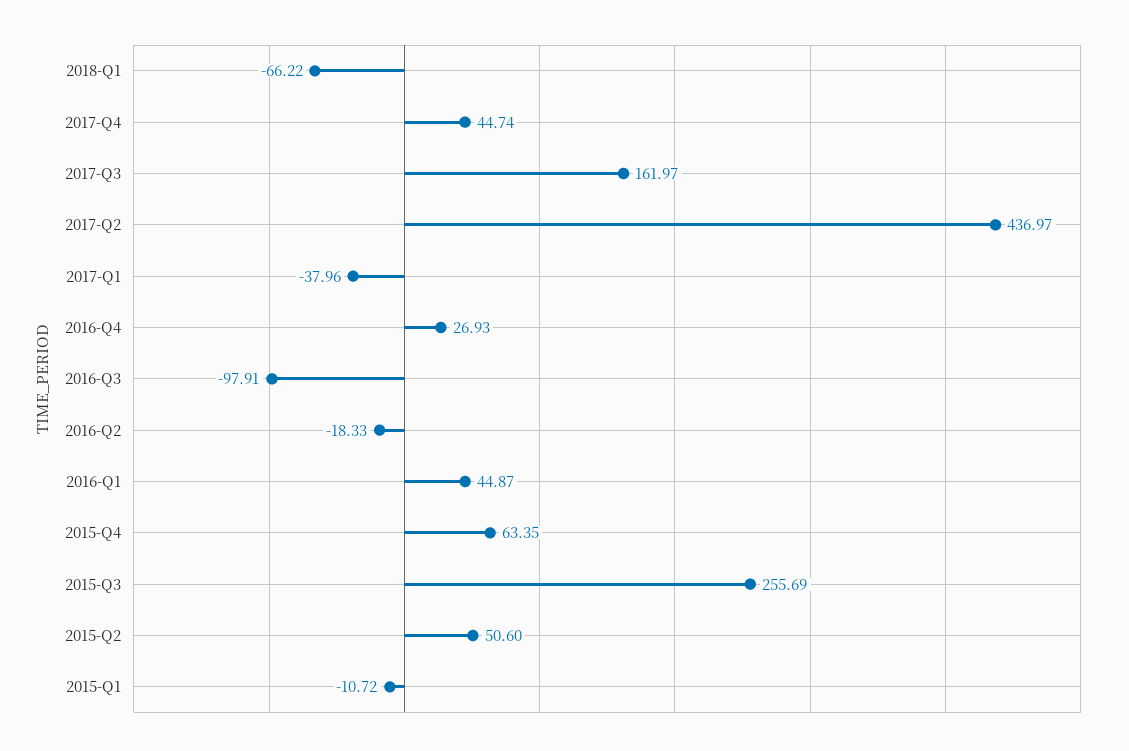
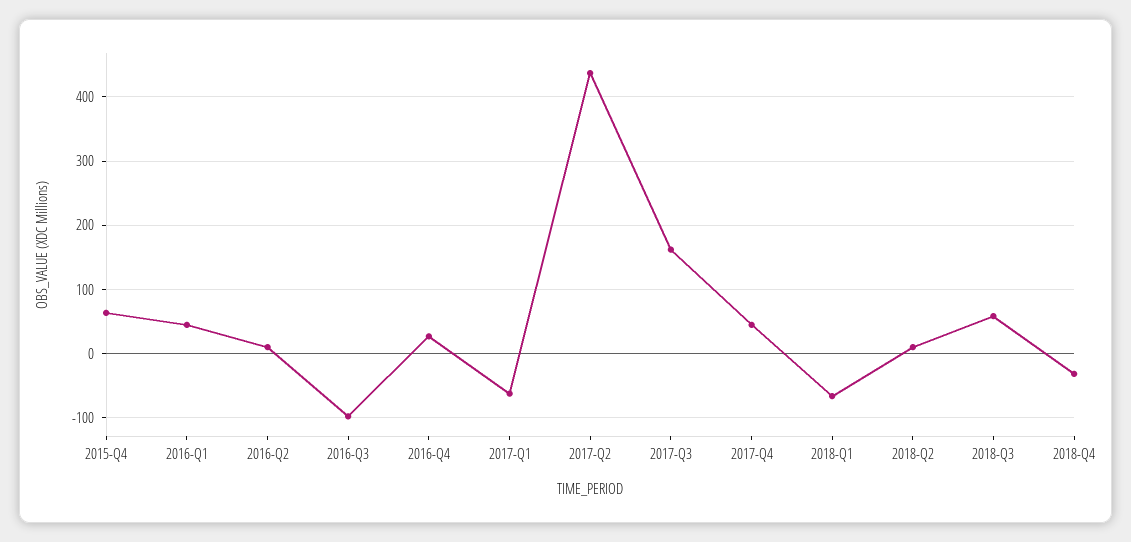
2017-Q1: -37.96 -> -60
2016-Q2: -18.33 -> 10
2015-Q3: 255.69 -> none
2015-Q2: 50.6 -> none
2015-Q1: -10.72 -> none
2018-Q2: none -> 10
2018-Q3: none -> 60
2018-Q4: none -> -30

